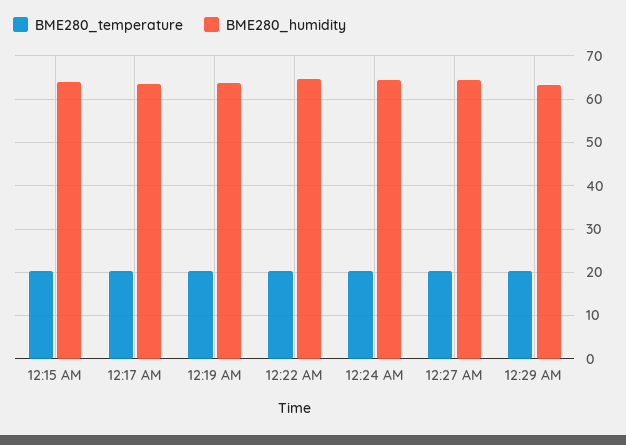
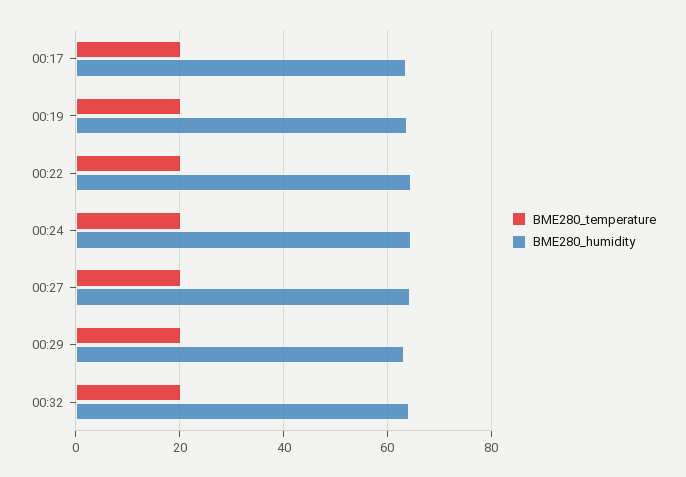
BME280_temperature, 12:15 AM: 20 -> none
BME280_humidity, 12:15 AM: 64 -> none
BME280_temperature, 00:32: none -> 20
BME280_humidity, 00:32: none -> 64

